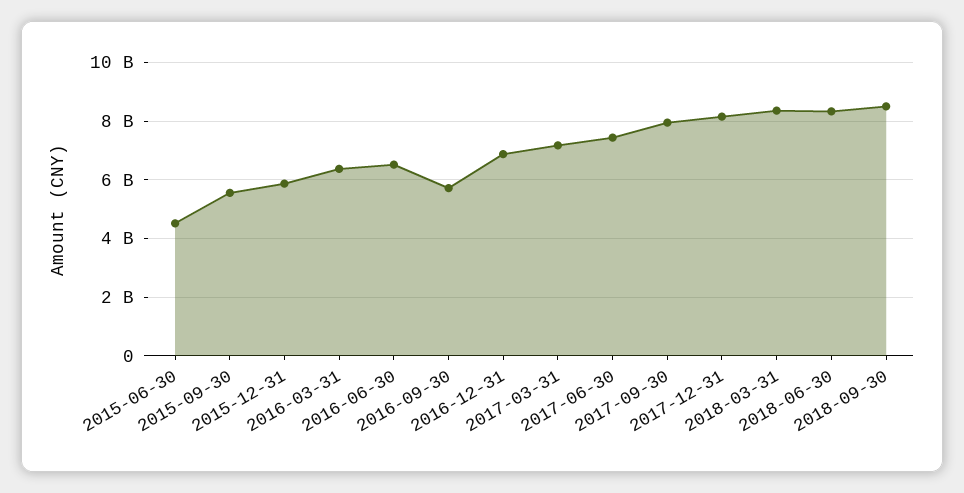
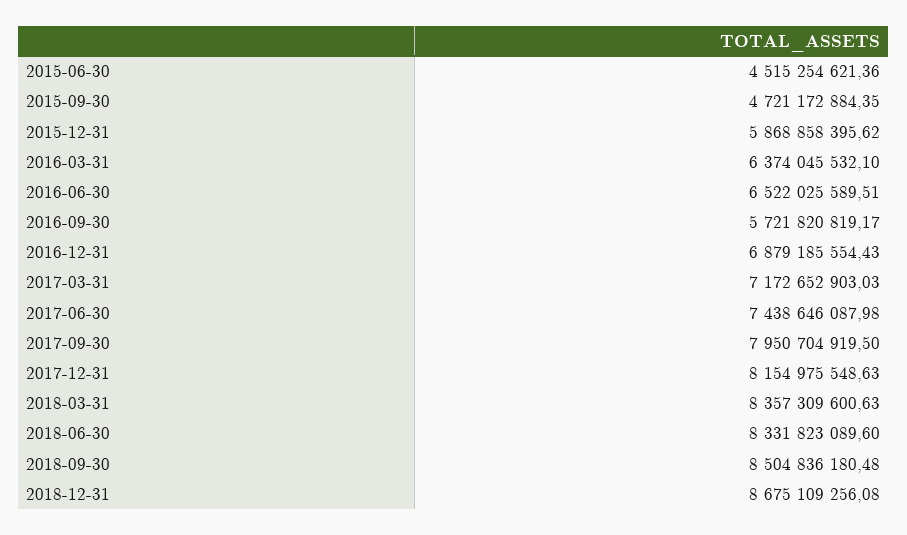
2015-09-30: 5500000000 -> 4721172884.35
2018-12-31: none -> 8675109256.08

